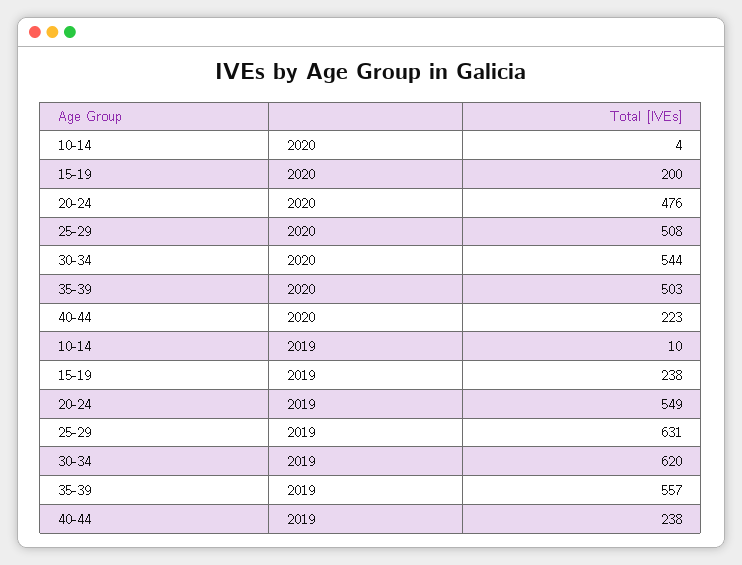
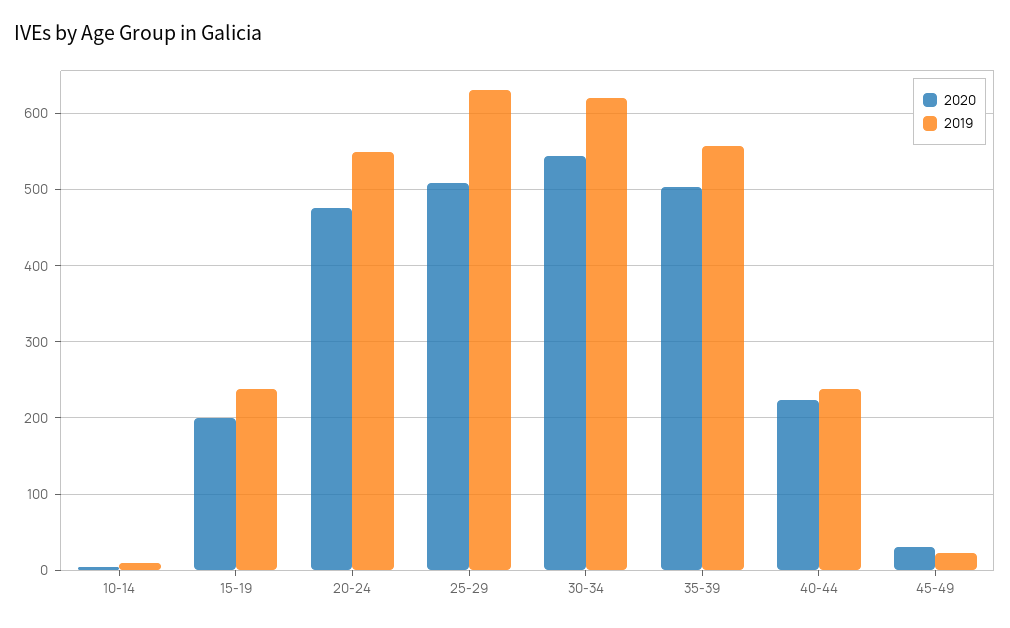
2020, 45-49: none -> 30
2019, 45-49: none -> 20

